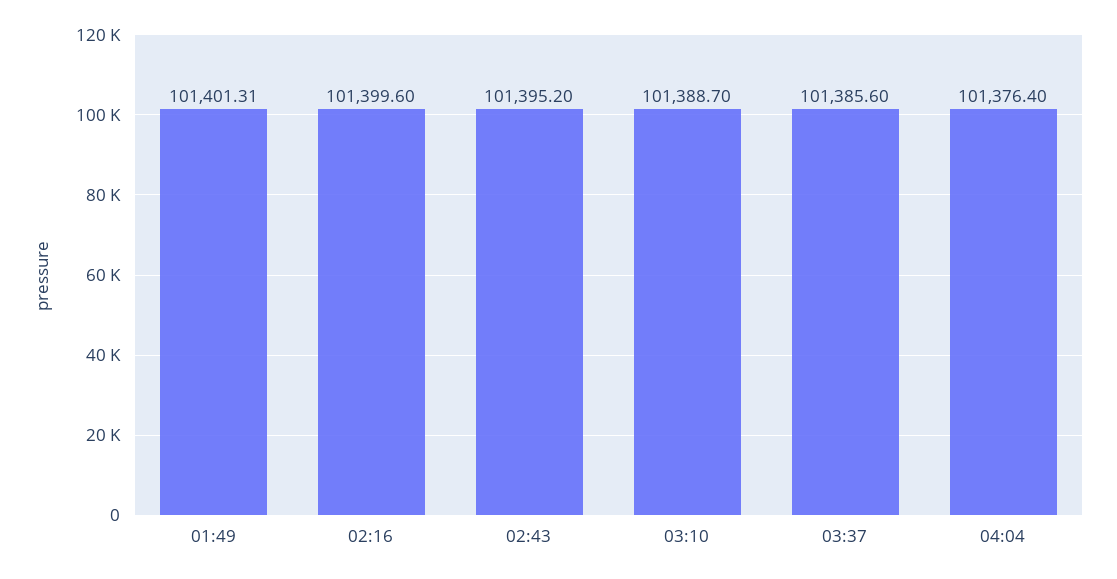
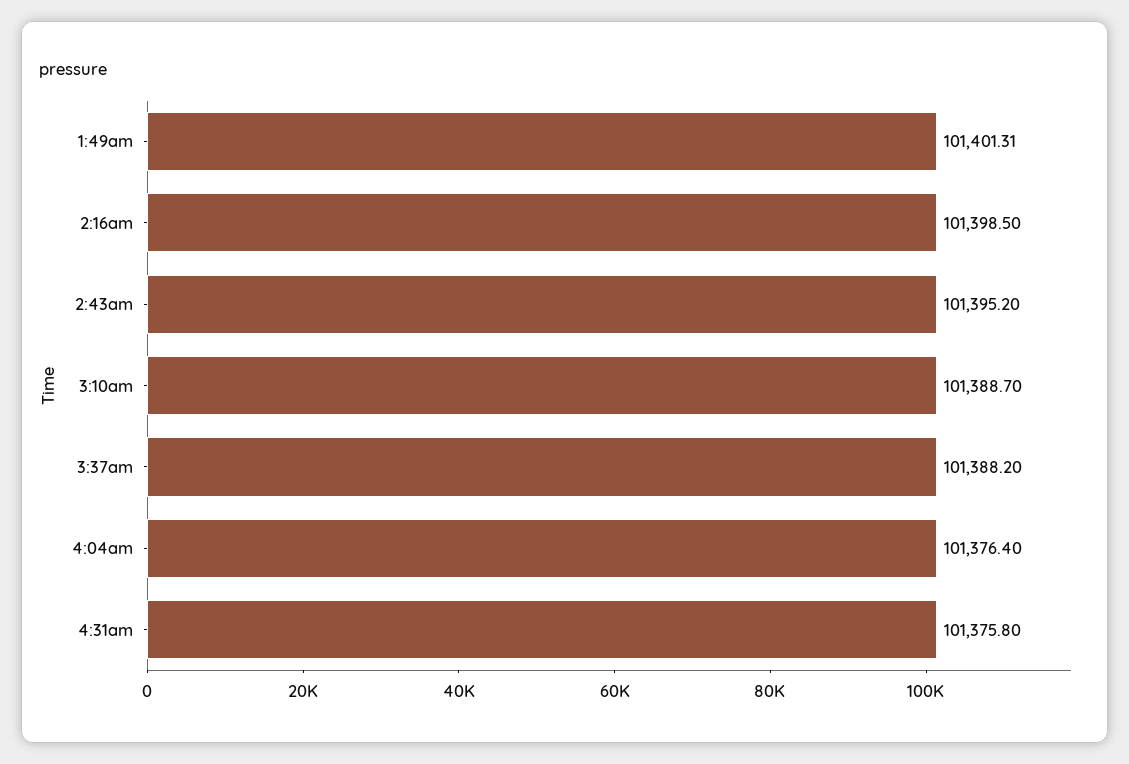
02:16: 101399.6 -> 101398.5
03:37: 101385.6 -> 101388.2
4:31am: none -> 101375.8

